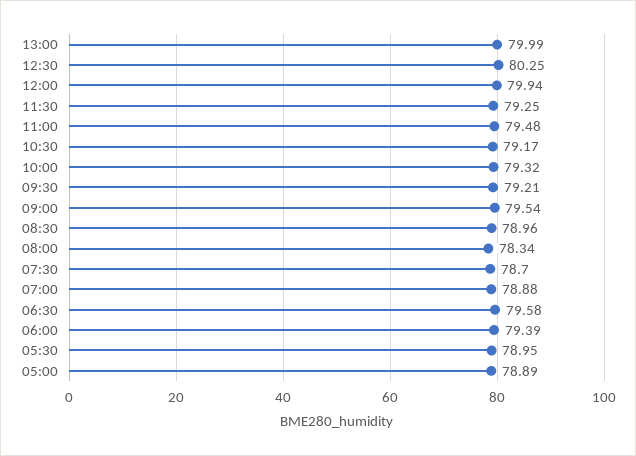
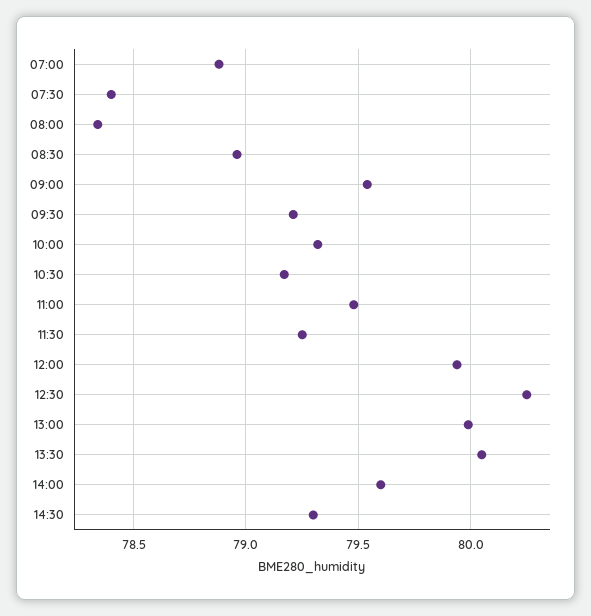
07:30: 78.7 -> 78.4
06:30: 79.58 -> none
06:00: 79.39 -> none
05:30: 78.95 -> none
05:00: 78.89 -> none
13:30: none -> 80.05
14:00: none -> 79.6
14:30: none -> 79.3

